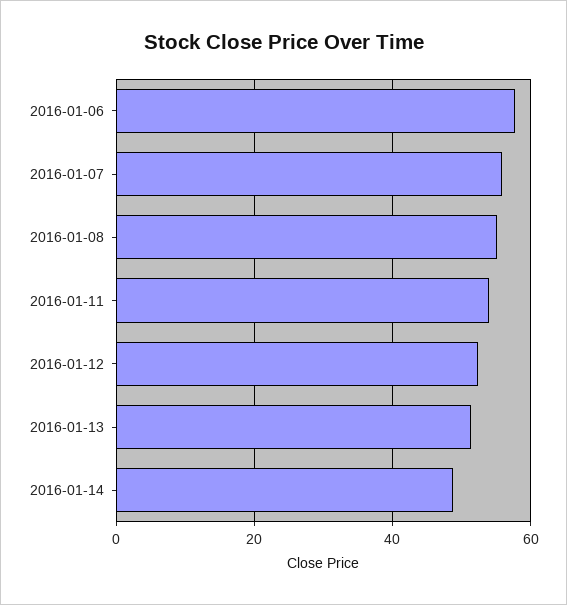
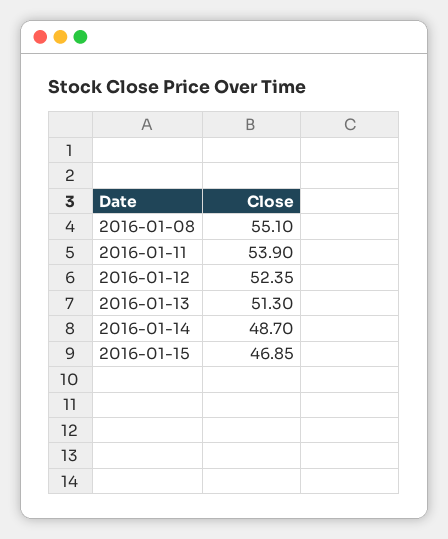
2016-01-06: 58 -> none
2016-01-07: 56 -> none
2016-01-15: none -> 46.85

